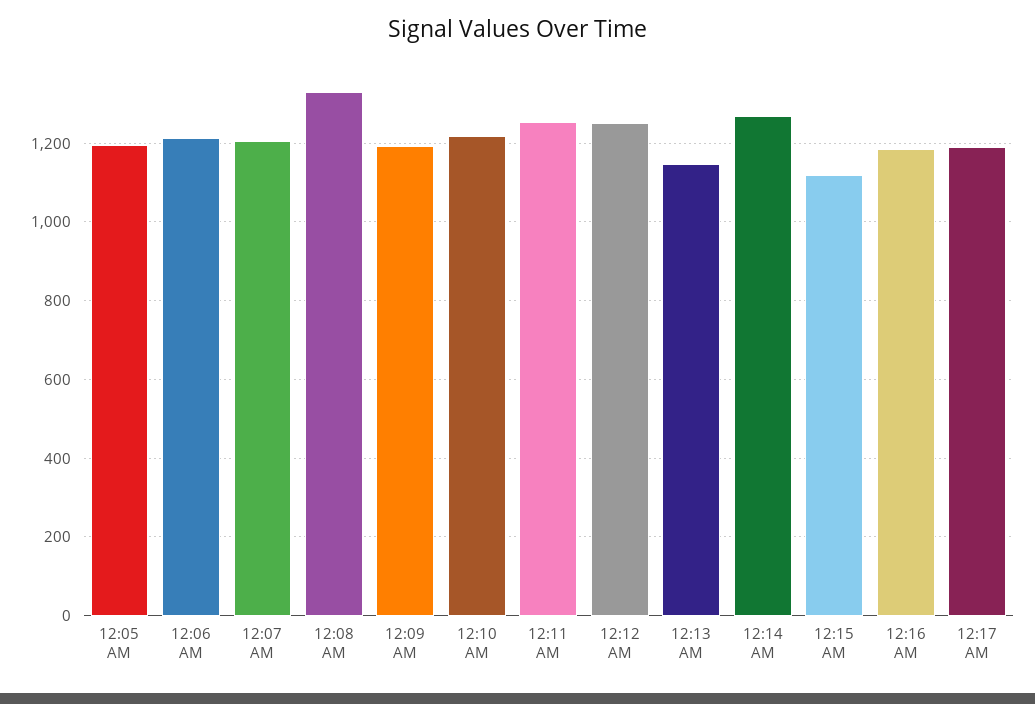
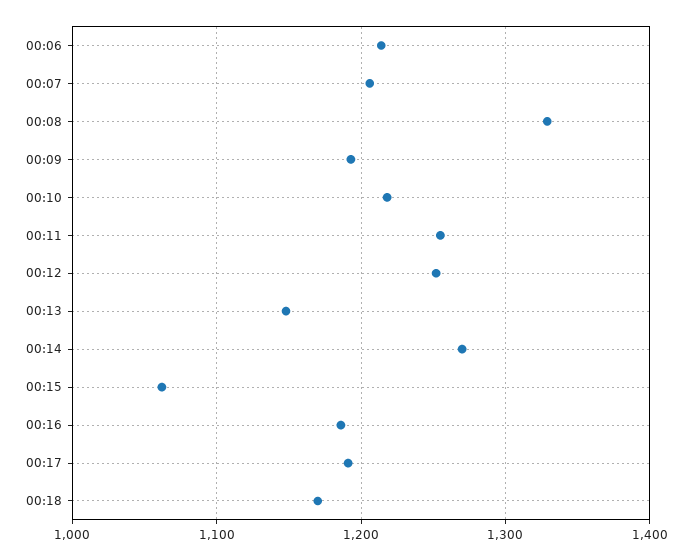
12:05 AM: 1200 -> none
12:15 AM: 1120 -> 1060
00:18: none -> 1170

